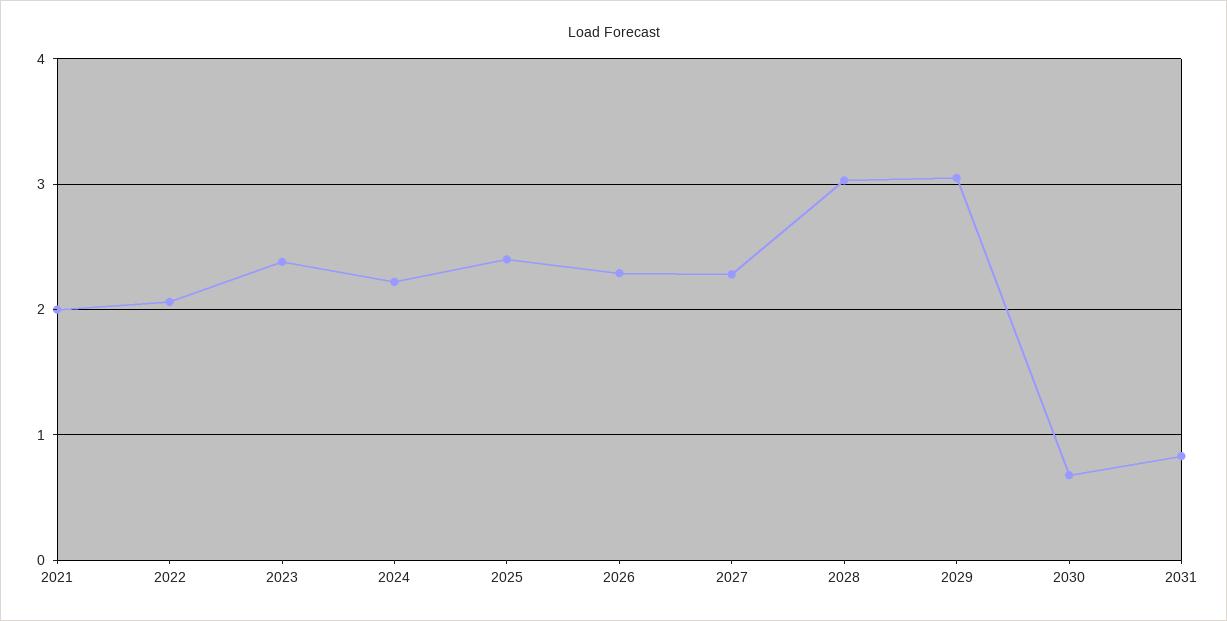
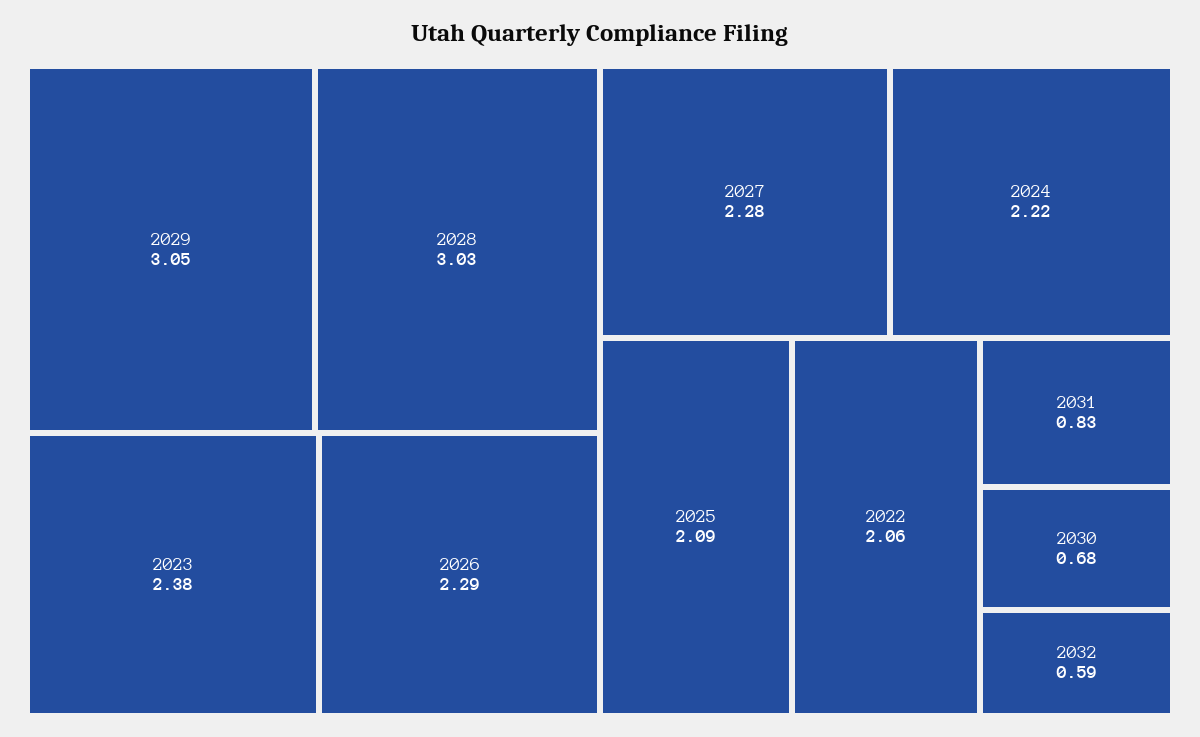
2021: 2 -> none
2025: 2.4 -> 2.09
2032: none -> 0.59

